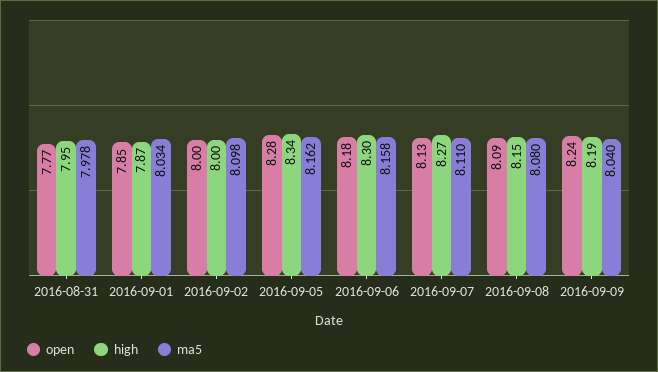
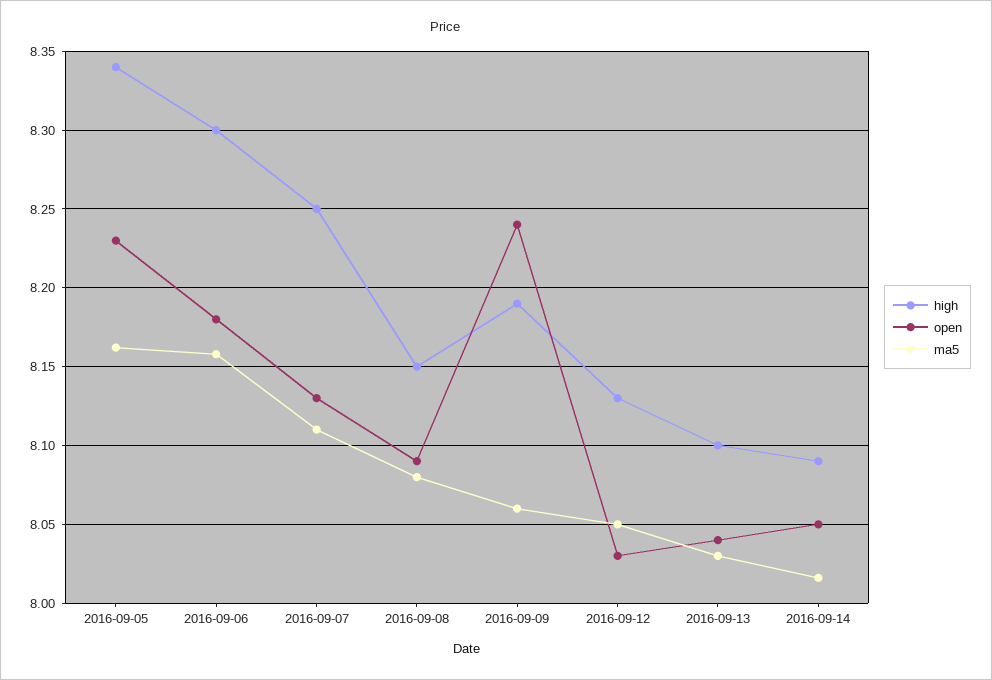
open, 2016-08-31: 7.77 -> none
high, 2016-08-31: 7.95 -> none
ma5, 2016-08-31: 7.978 -> none
open, 2016-09-01: 7.85 -> none
high, 2016-09-01: 7.87 -> none
ma5, 2016-09-01: 8.034 -> none
open, 2016-09-02: 8 -> none
high, 2016-09-02: 8 -> none
ma5, 2016-09-02: 8.098 -> none
open, 2016-09-05: 8.28 -> 8.23
high, 2016-09-07: 8.27 -> 8.25
ma5, 2016-09-09: 8.04 -> 8.06
high, 2016-09-12: none -> 8.13
open, 2016-09-12: none -> 8.03
ma5, 2016-09-12: none -> 8.05
high, 2016-09-13: none -> 8.1
open, 2016-09-13: none -> 8.04
ma5, 2016-09-13: none -> 8.03
high, 2016-09-14: none -> 8.09
open, 2016-09-14: none -> 8.05
ma5, 2016-09-14: none -> 8.015

